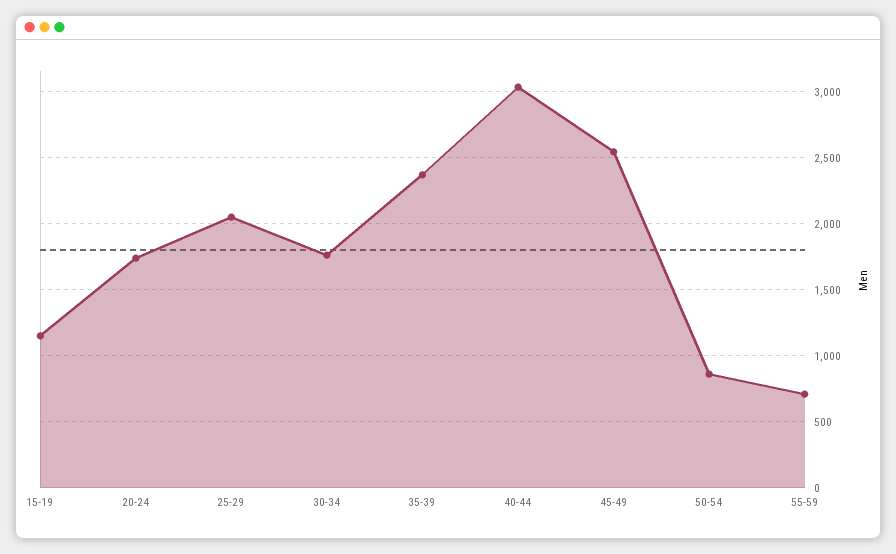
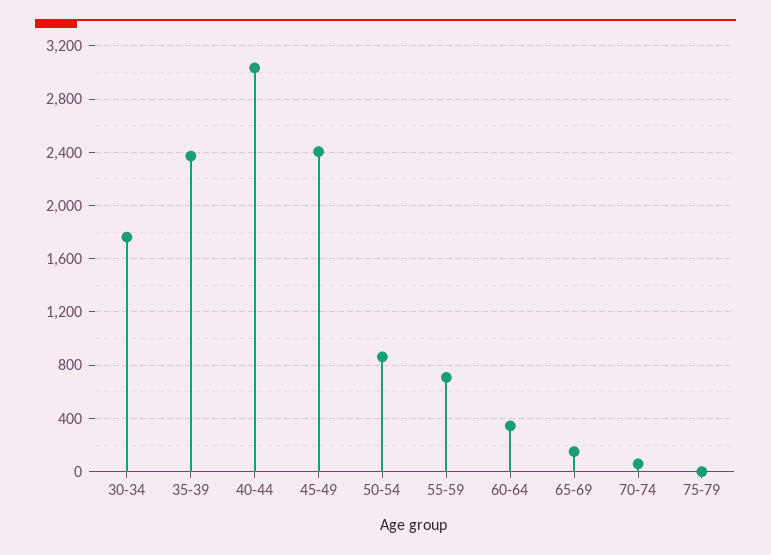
15-19: 1150 -> none
20-24: 1750 -> none
25-29: 2050 -> none
45-49: 2550 -> 2400
60-64: none -> 350
65-69: none -> 150
70-74: none -> 50
75-79: none -> 0

